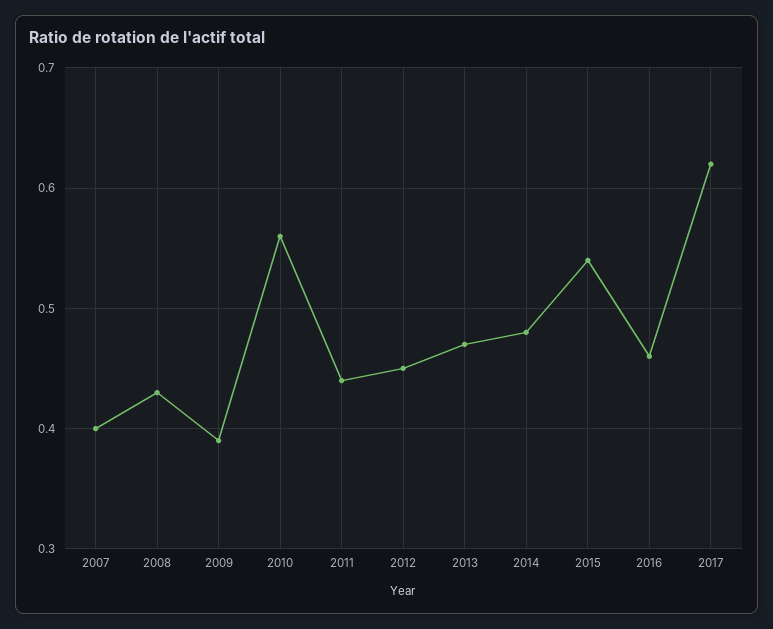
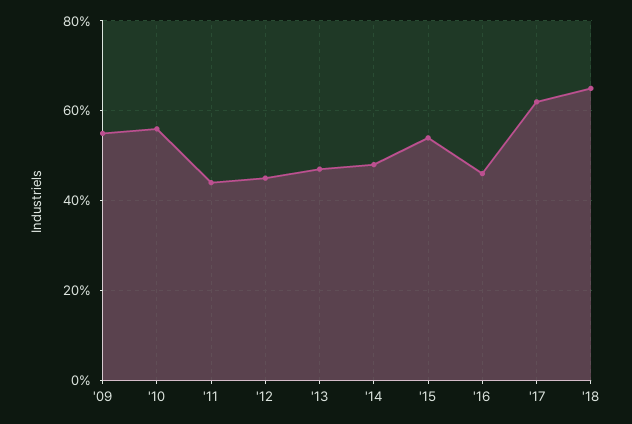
2007: 0.4 -> none
2008: 0.43 -> none
2009: 0.39 -> 0.55
'18: none -> 0.65

